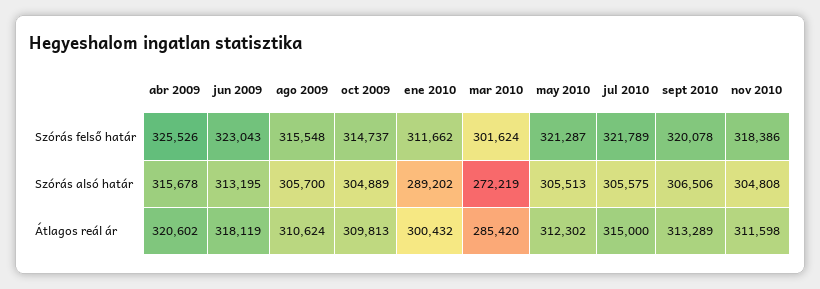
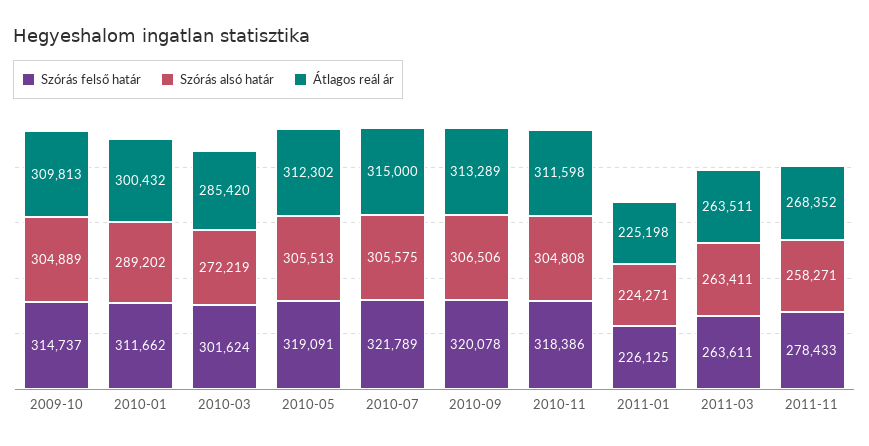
Szórás felső határ, abr 2009: 325526 -> none
Szórás felső határ, jun 2009: 323043 -> none
Szórás felső határ, ago 2009: 315548 -> none
Szórás felső határ, may 2010: 321287 -> 319091
Szórás alsó határ, abr 2009: 315678 -> none
Szórás alsó határ, jun 2009: 313195 -> none
Szórás alsó határ, ago 2009: 305700 -> none
Átlagos reál ár, abr 2009: 320602 -> none
Átlagos reál ár, jun 2009: 318119 -> none
Átlagos reál ár, ago 2009: 310624 -> none
Szórás felső határ, 2011-01: none -> 226125
Szórás alsó határ, 2011-01: none -> 224271
Átlagos reál ár, 2011-01: none -> 225198
Szórás felső határ, 2011-03: none -> 263611
Szórás alsó határ, 2011-03: none -> 263411
Átlagos reál ár, 2011-03: none -> 263511
Szórás felső határ, 2011-11: none -> 278433
Szórás alsó határ, 2011-11: none -> 258271
Átlagos reál ár, 2011-11: none -> 268352

